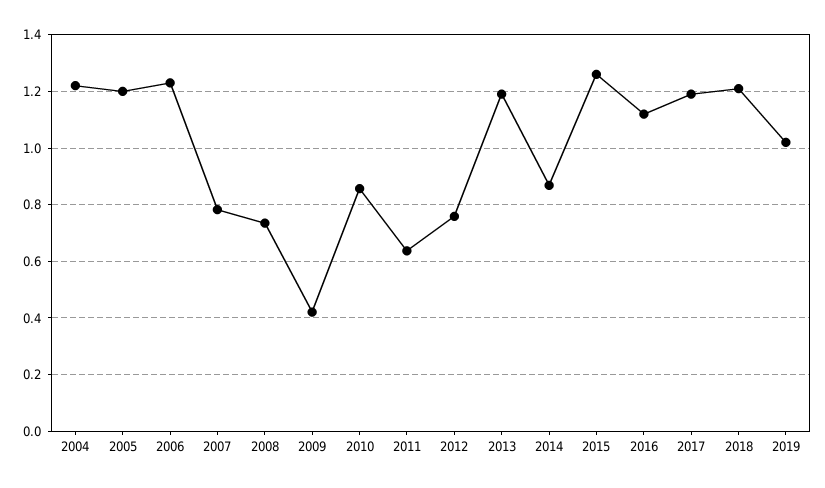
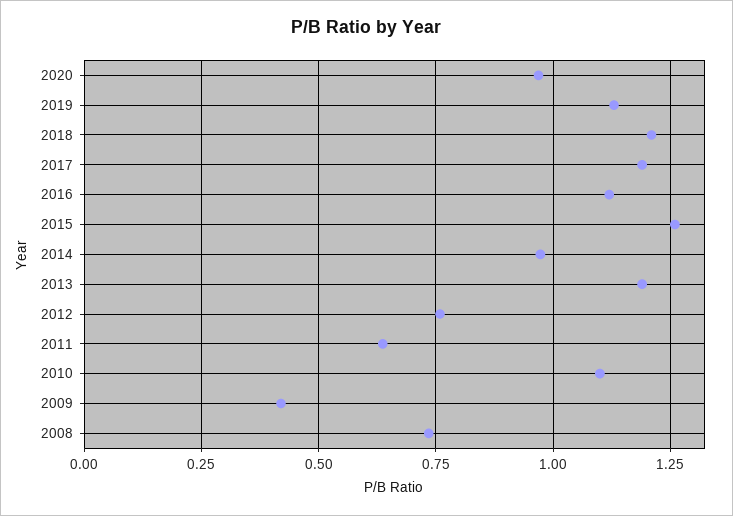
2004: 1.225 -> none
2005: 1.2 -> none
2006: 1.225 -> none
2007: 0.775 -> none
2010: 0.85 -> 1.1
2014: 0.875 -> 0.975
2019: 1.025 -> 1.125
2020: none -> 0.975

